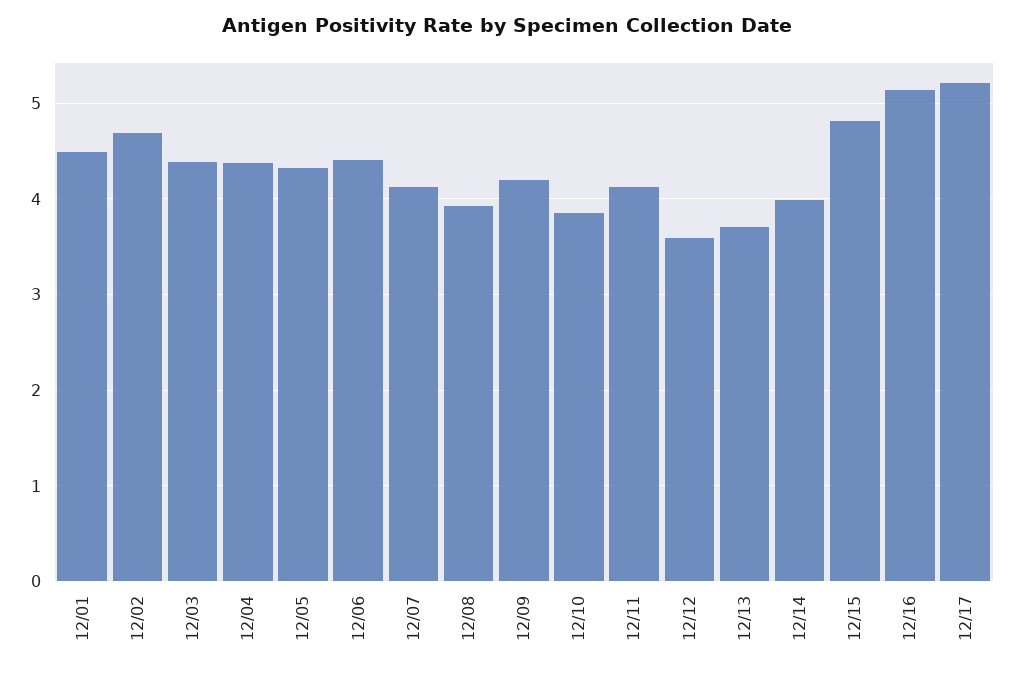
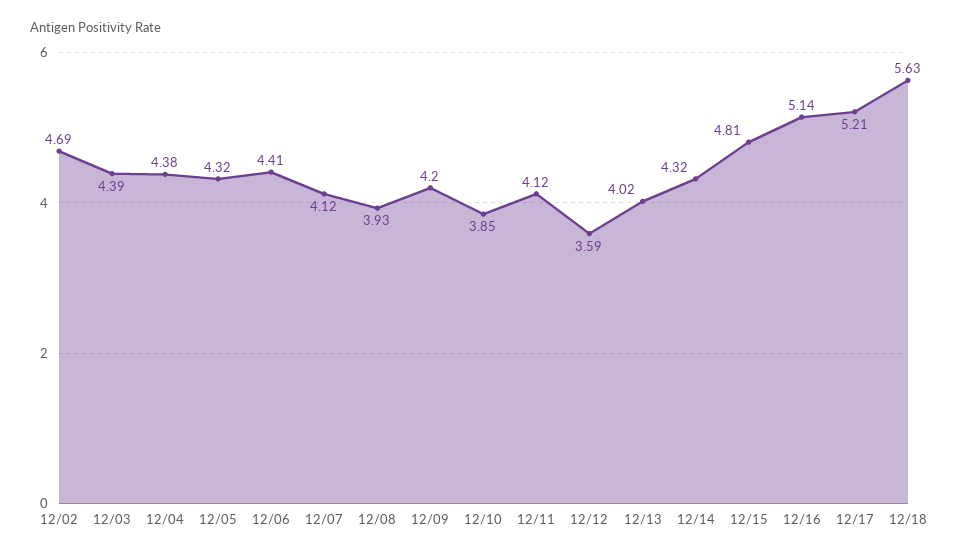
12/01: 4.5 -> none
12/13: 3.7 -> 4.02
12/14: 4 -> 4.32
12/18: none -> 5.63

